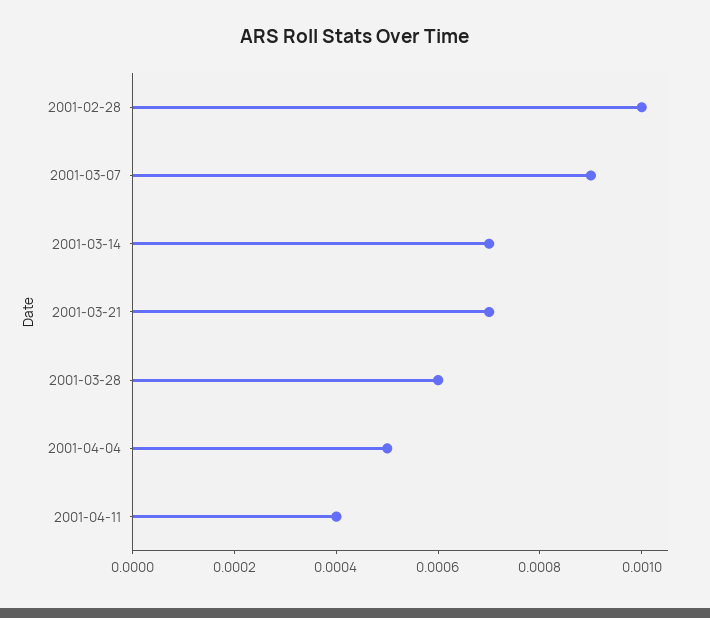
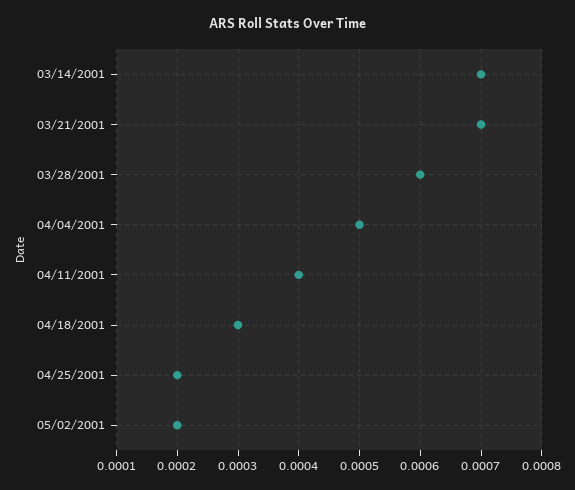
2001-02-28: 0.001 -> none
2001-03-07: 0.0009 -> none
04/18/2001: none -> 0.0003
04/25/2001: none -> 0.0002
05/02/2001: none -> 0.0002

